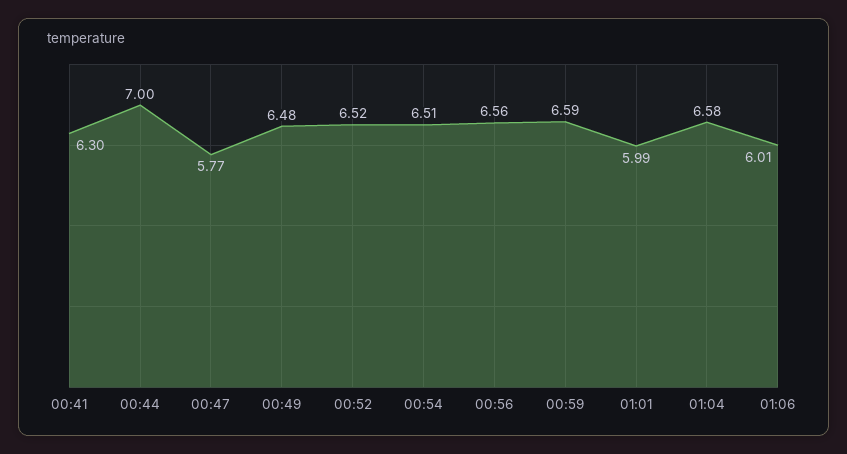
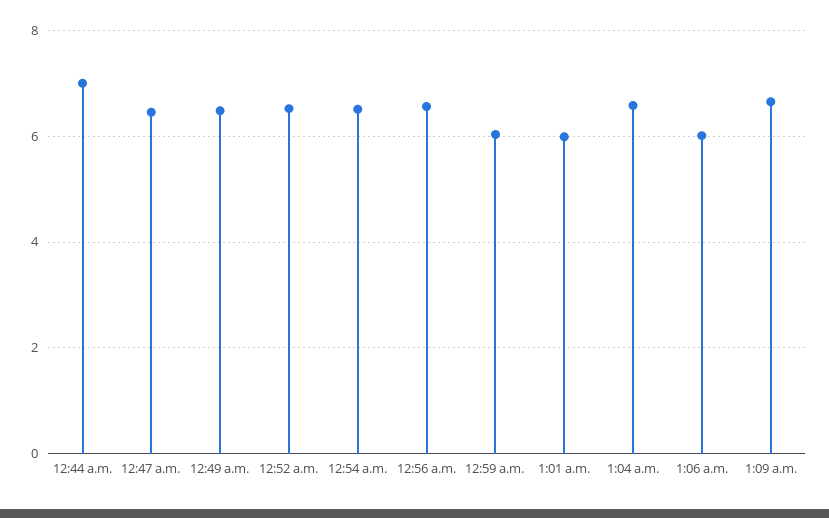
00:41: 6.3 -> none
00:47: 5.77 -> 6.4
00:59: 6.59 -> 6
1:09 a.m.: none -> 6.6

